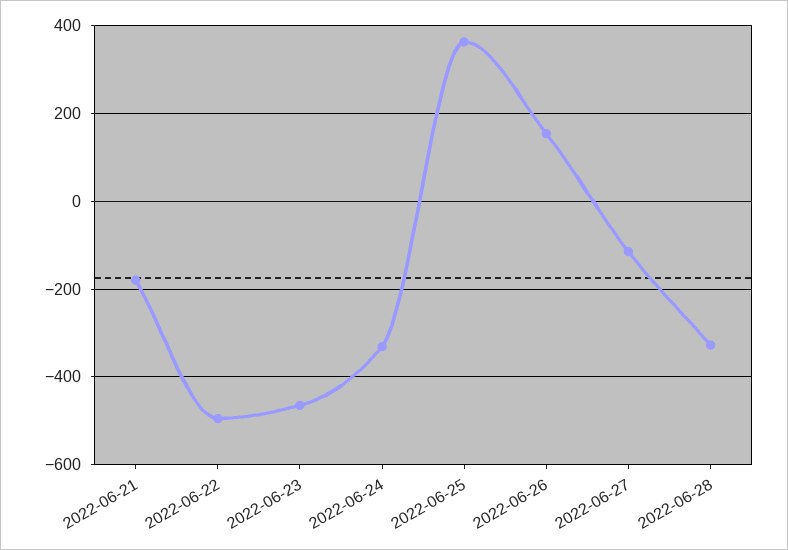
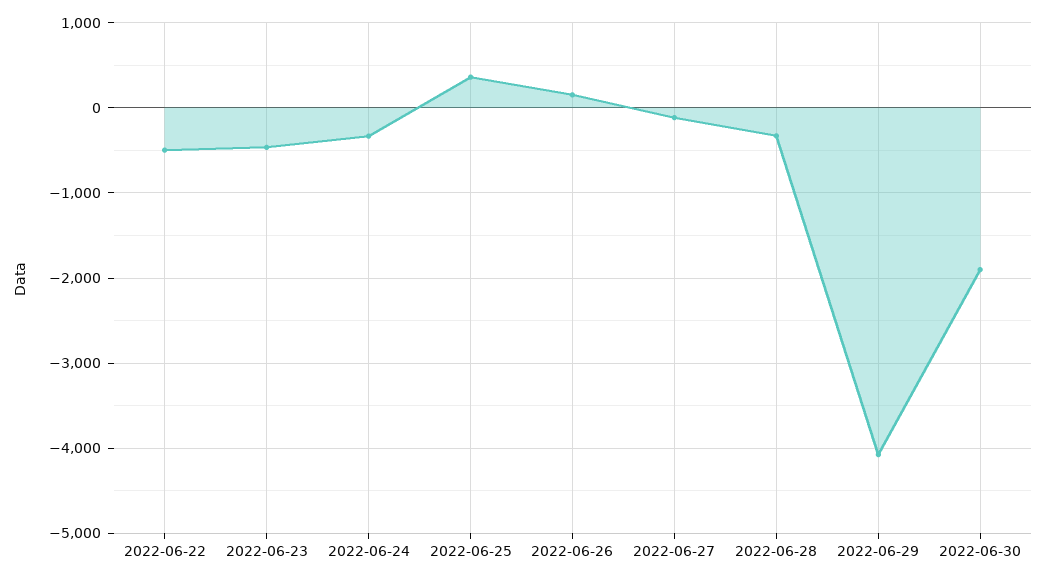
2022-06-21: -180 -> none
2022-06-29: none -> -4100
2022-06-30: none -> -1900

